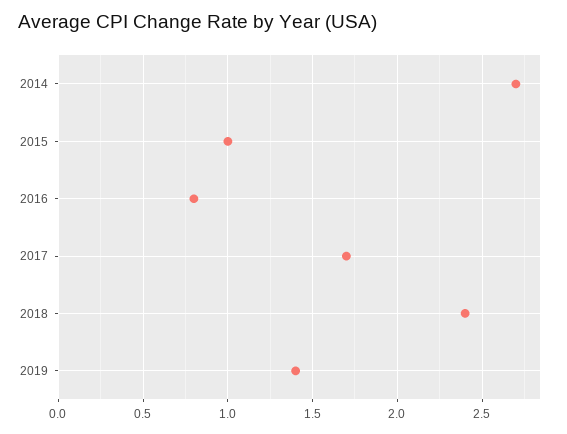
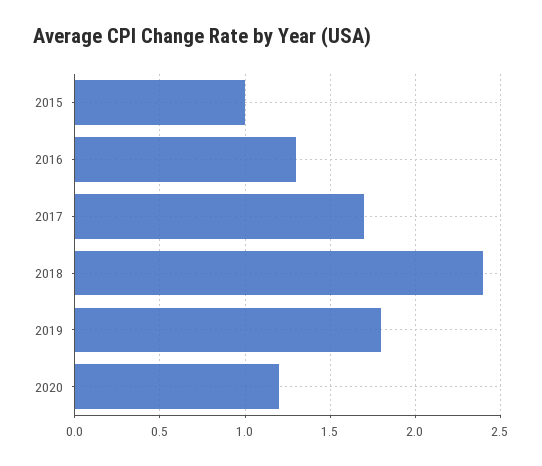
2014: 2.7 -> none
2016: 0.8 -> 1.3
2019: 1.4 -> 1.8
2020: none -> 1.2

